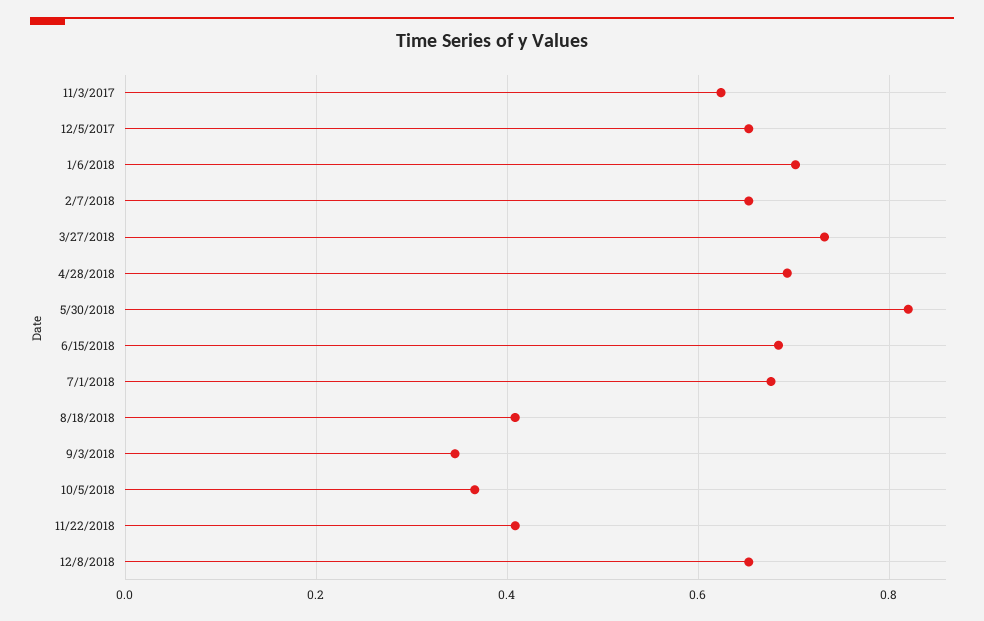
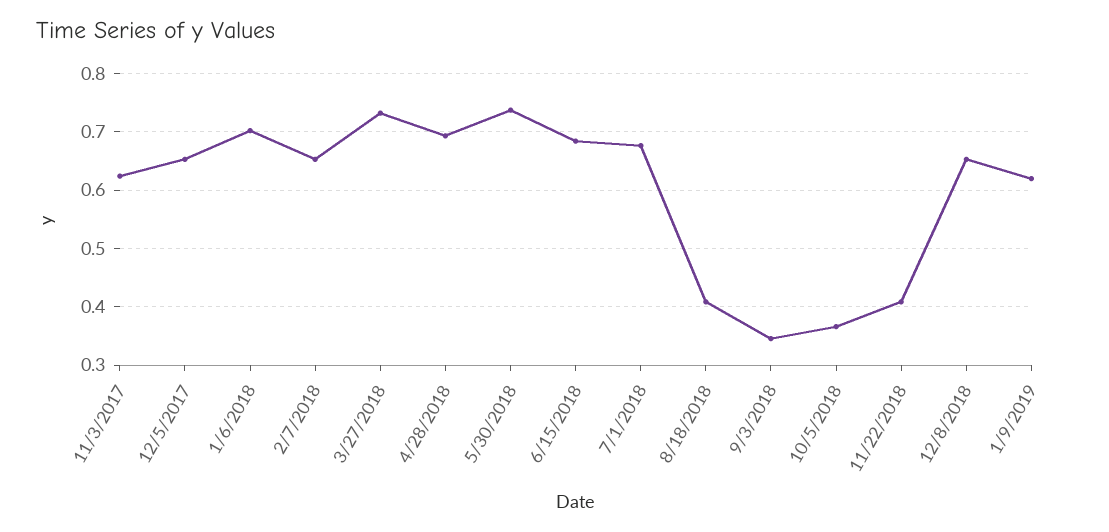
5/30/2018: 0.82 -> 0.74
1/9/2019: none -> 0.62

